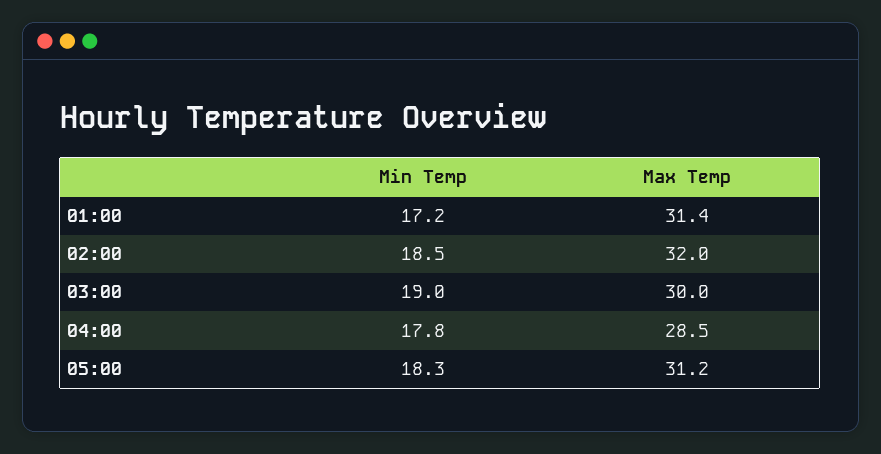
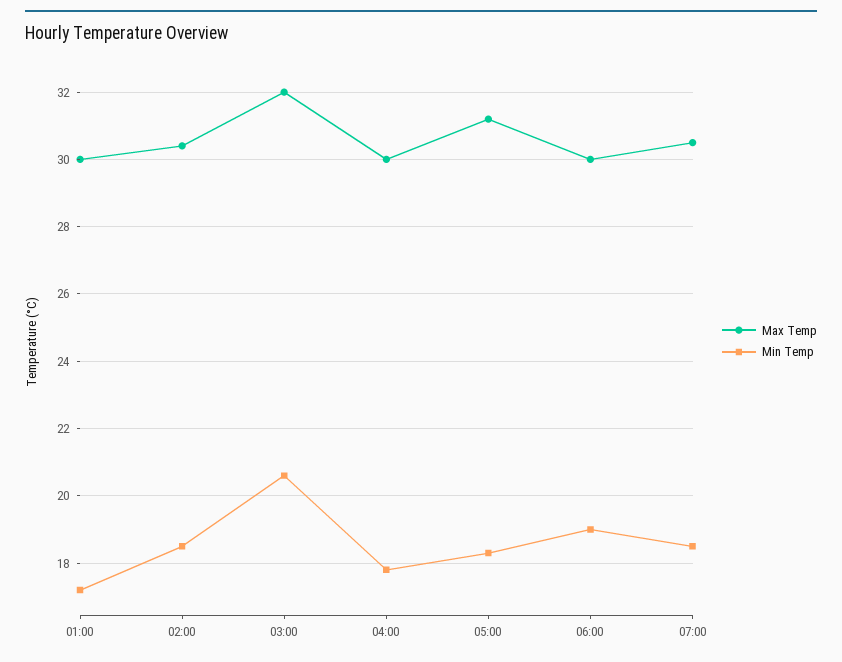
Max Temp, 01:00: 31.4 -> 30
Max Temp, 02:00: 32 -> 30.5
Min Temp, 03:00: 19 -> 20.5
Max Temp, 03:00: 30 -> 32
Max Temp, 04:00: 28.5 -> 30
Max Temp, 06:00: none -> 30
Min Temp, 06:00: none -> 19
Max Temp, 07:00: none -> 30.5
Min Temp, 07:00: none -> 18.5

